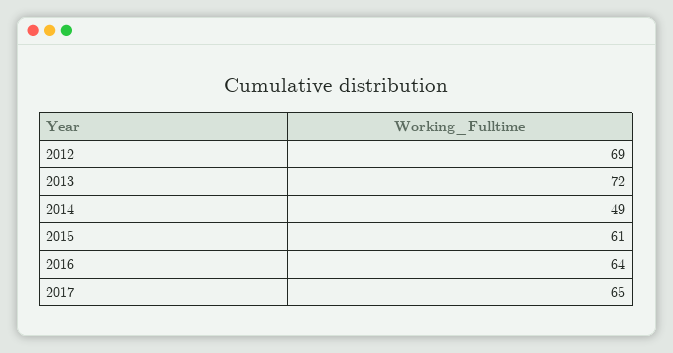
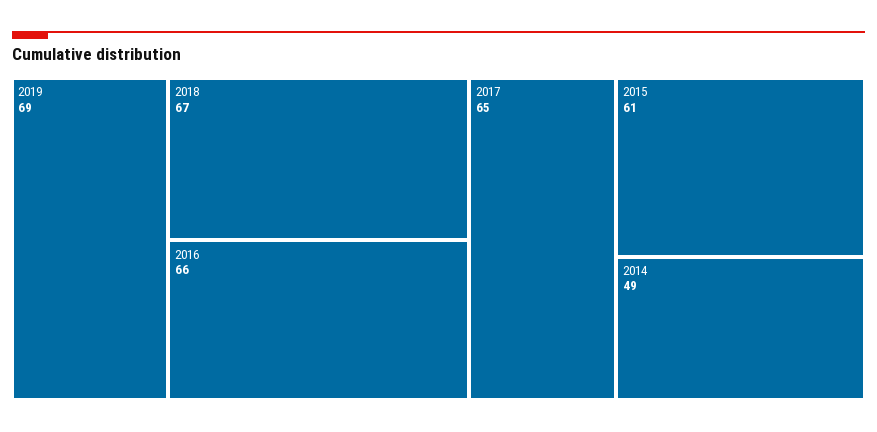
2012: 69 -> none
2013: 72 -> none
2016: 64 -> 66
2019: none -> 69
2018: none -> 67

